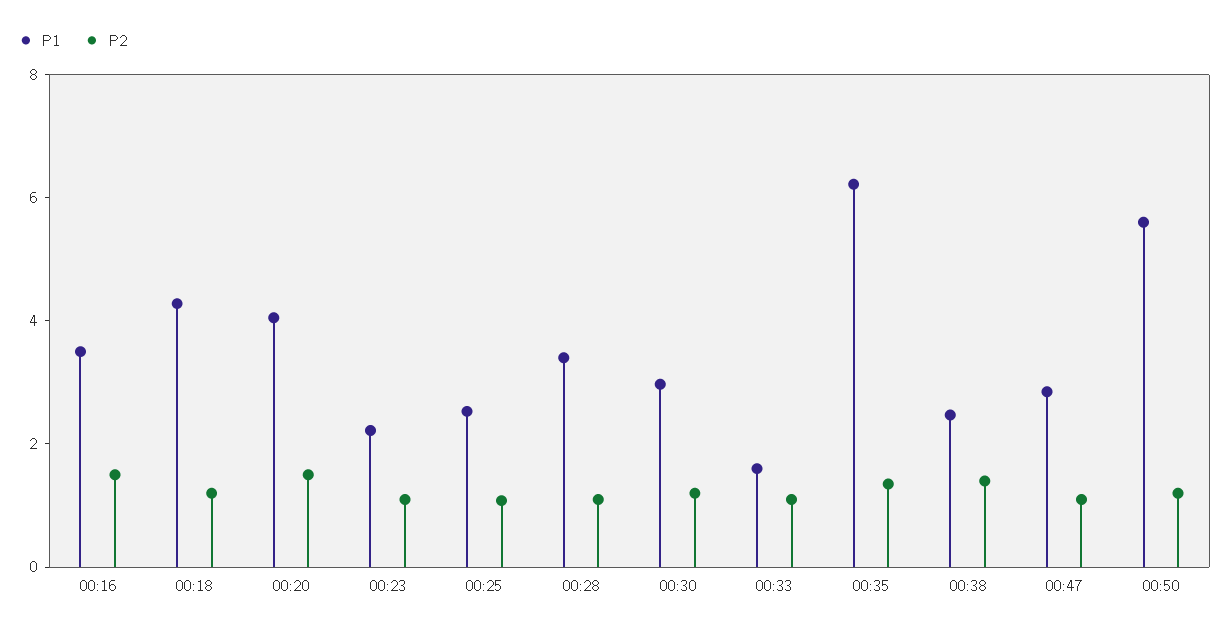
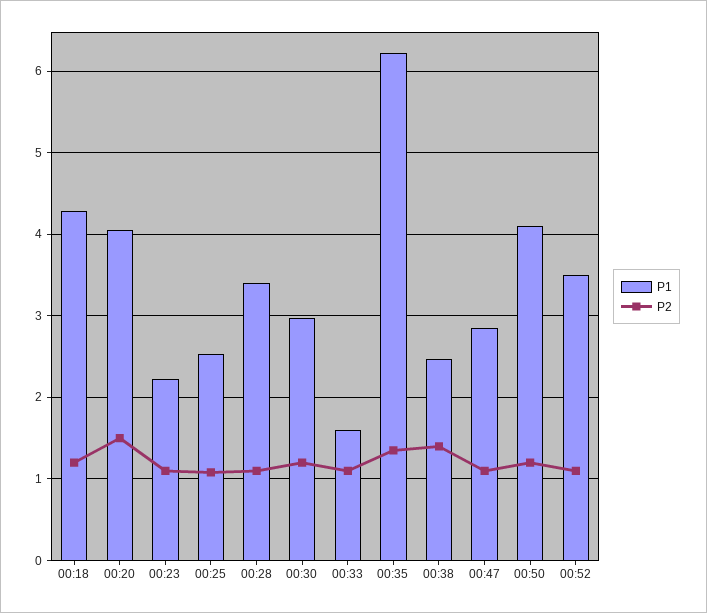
P1, 00:16: 3.5 -> none
P2, 00:16: 1.5 -> none
P1, 00:50: 5.5 -> 4.1
P1, 00:52: none -> 3.5
P2, 00:52: none -> 1.1

